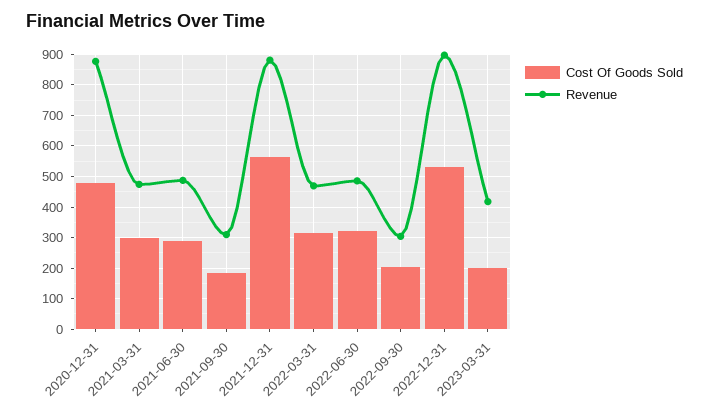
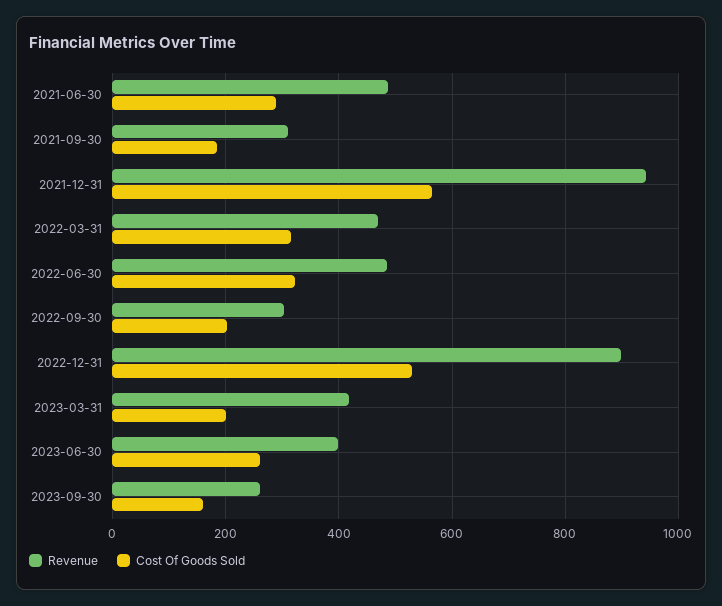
Cost Of Goods Sold, 2020-12-31: 480 -> none
Revenue, 2020-12-31: 880 -> none
Cost Of Goods Sold, 2021-03-31: 300 -> none
Revenue, 2021-03-31: 480 -> none
Revenue, 2021-12-31: 880 -> 940
Revenue, 2023-06-30: none -> 400
Cost Of Goods Sold, 2023-06-30: none -> 260
Revenue, 2023-09-30: none -> 260
Cost Of Goods Sold, 2023-09-30: none -> 160

